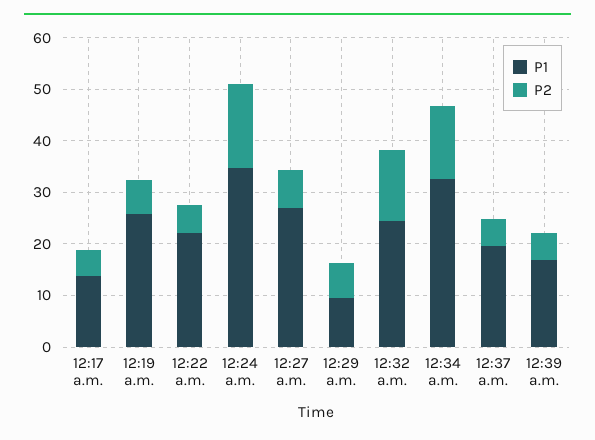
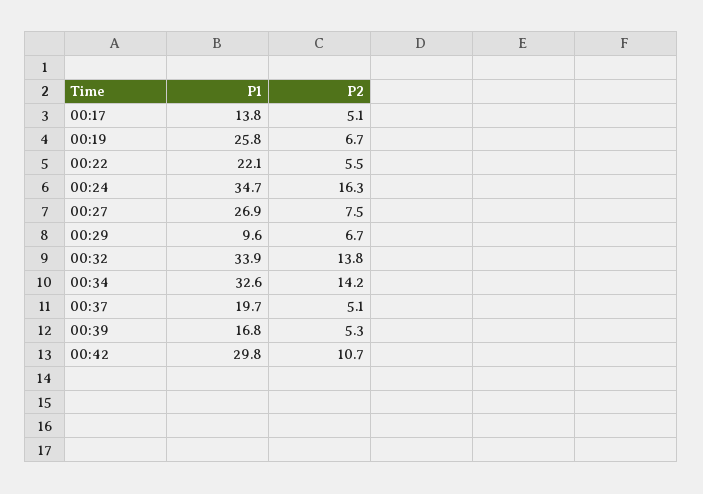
P1, 12:32 a.m.: 24 -> 33.9
P1, 00:42: none -> 29.8
P2, 00:42: none -> 10.7

